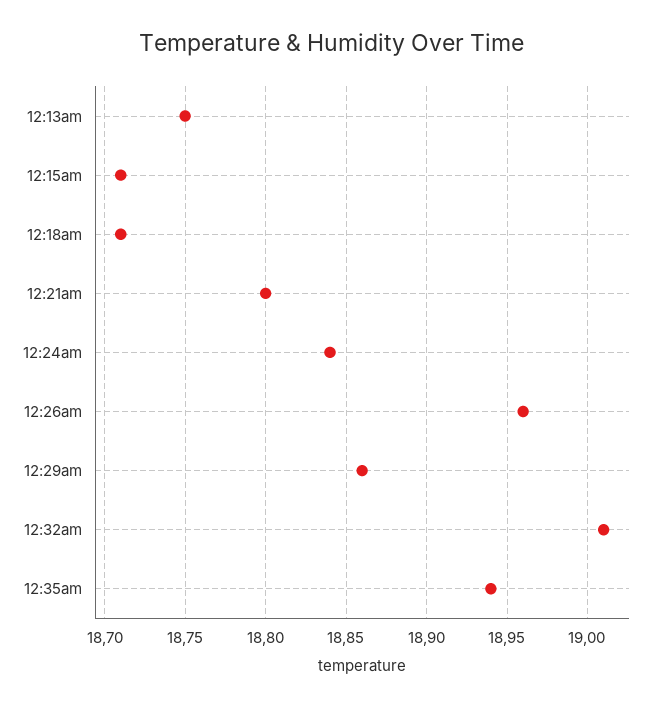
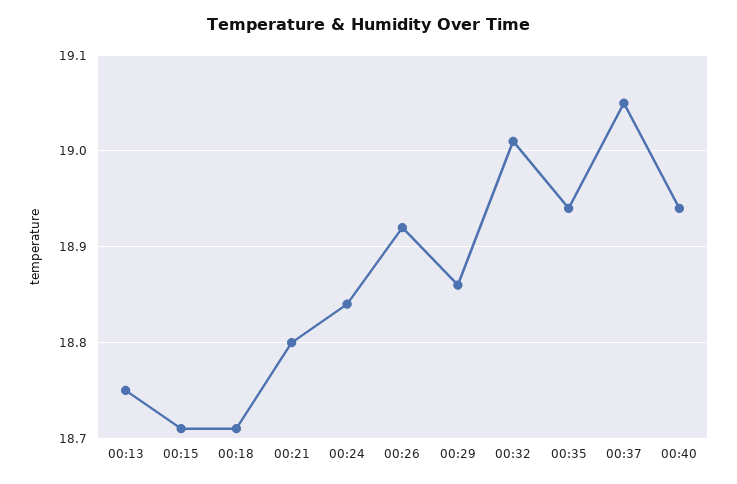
12:26am: 18.96 -> 18.92
00:37: none -> 19.05
00:40: none -> 18.94

